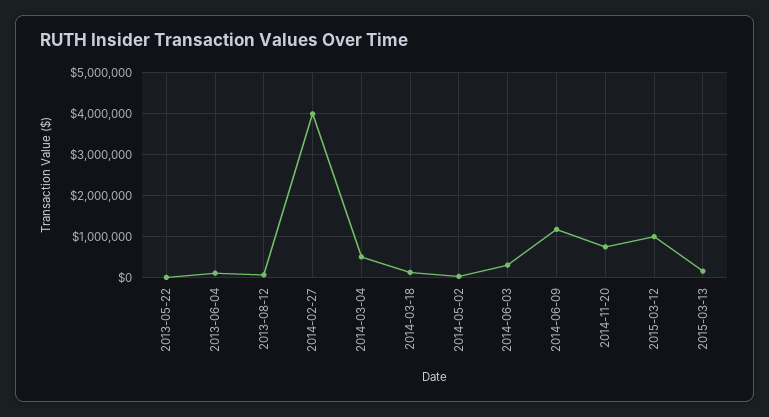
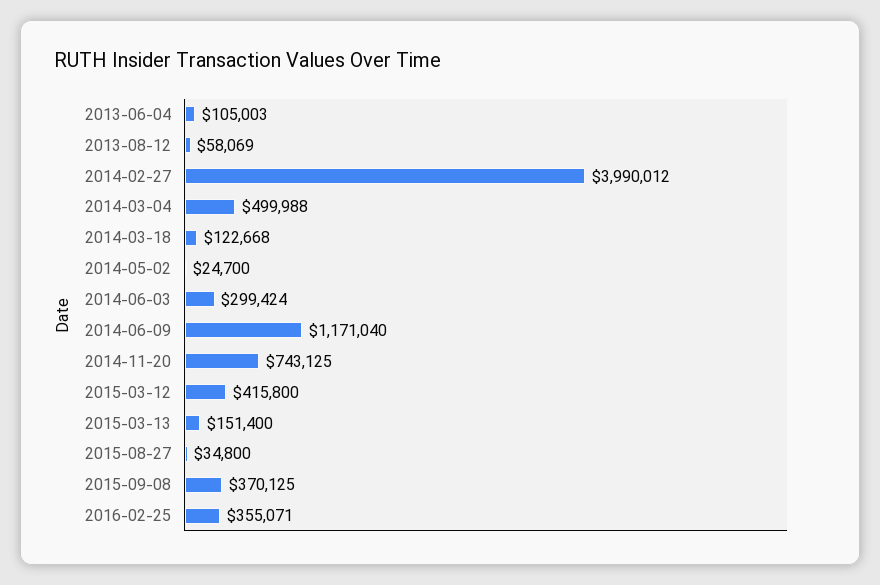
2013-05-22: 0 -> none
2015-03-12: 1000000 -> 415800
2015-08-27: none -> 34800
2015-09-08: none -> 370125
2016-02-25: none -> 355071

